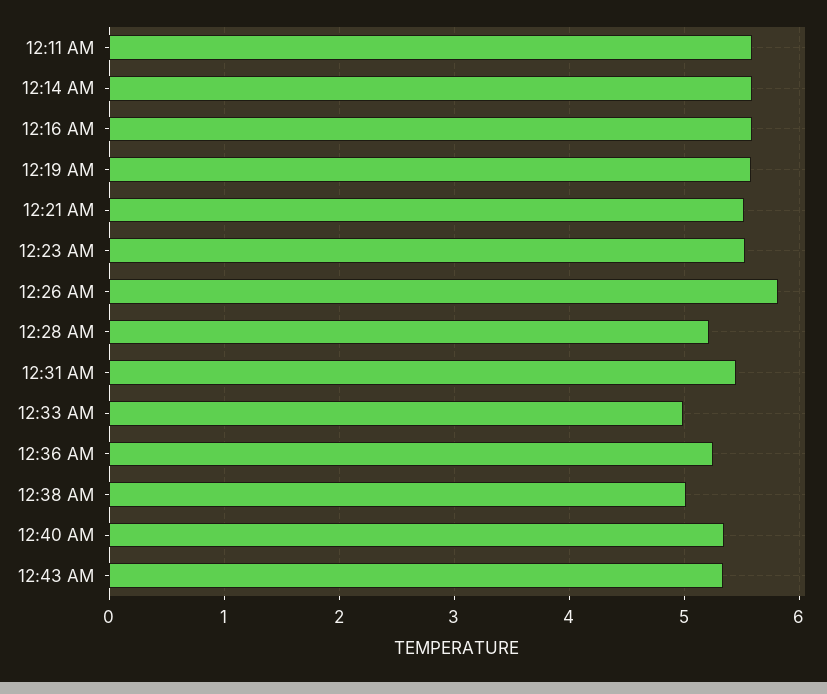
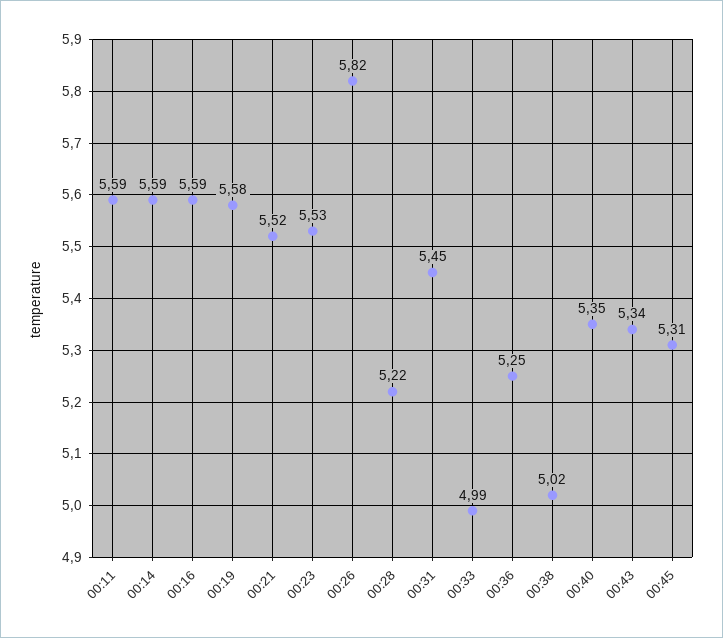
00:45: none -> 5.31

